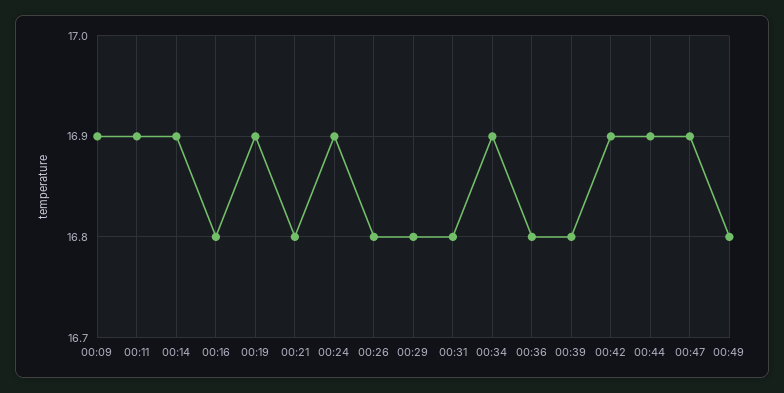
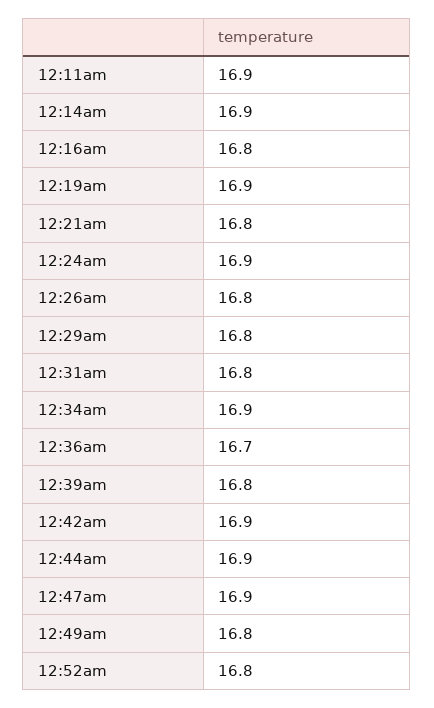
00:09: 16.9 -> none
00:36: 16.8 -> 16.7
12:52am: none -> 16.8

